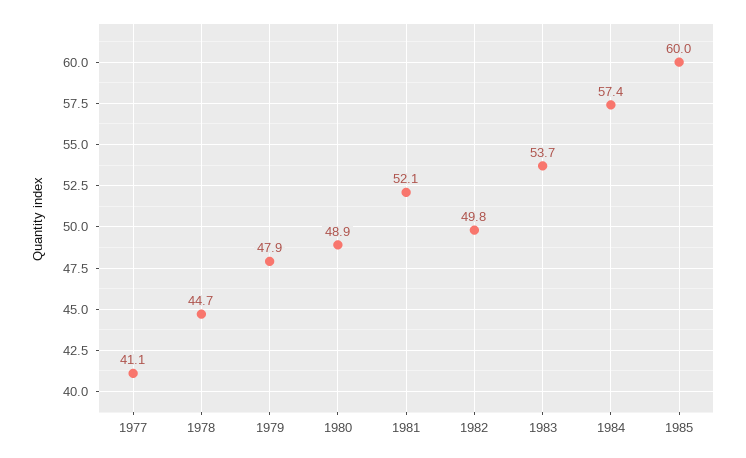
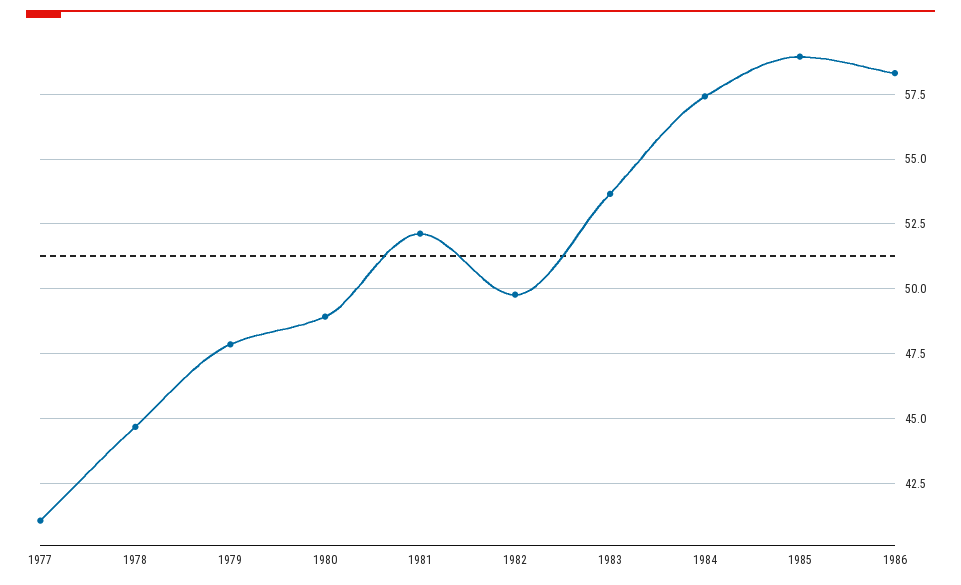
1985: 60 -> 59
1986: none -> 58.25

